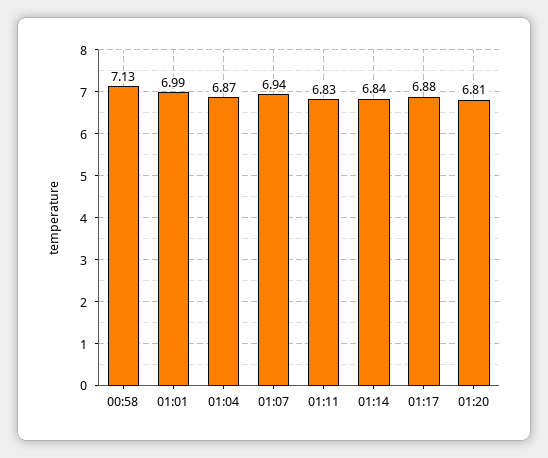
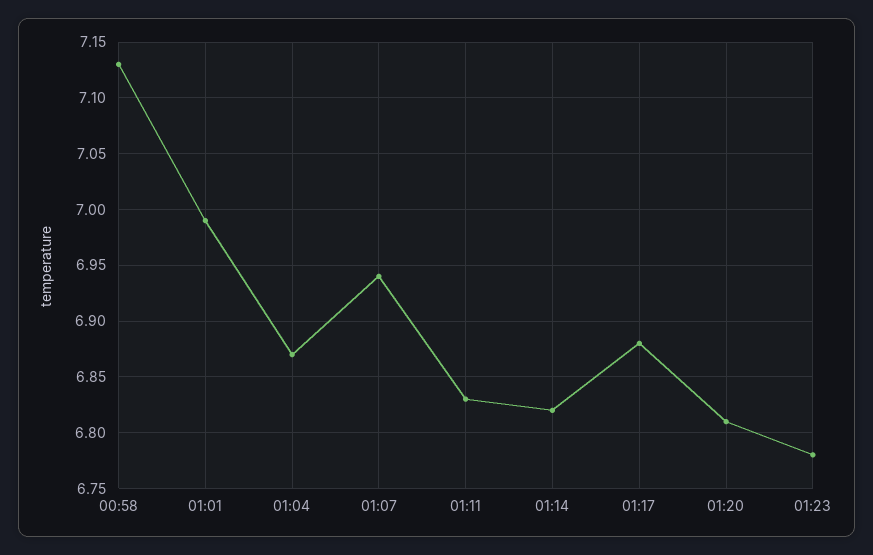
01:14: 6.84 -> 6.82
01:23: none -> 6.78

